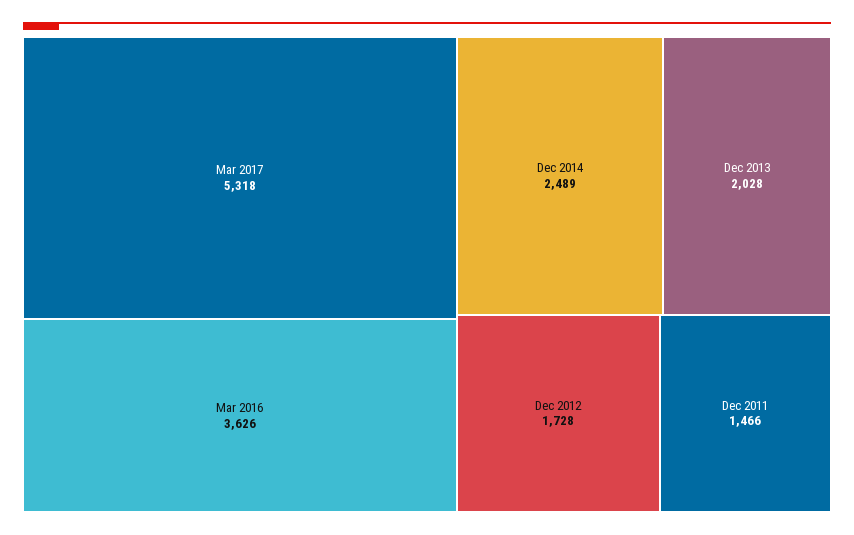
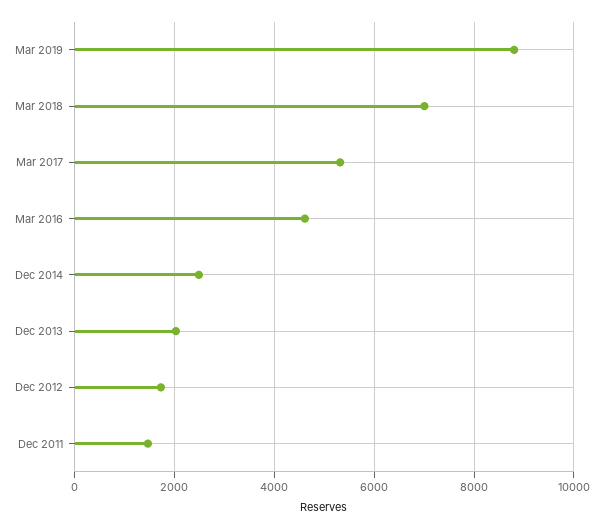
Mar 2016: 3626 -> 4600
Mar 2019: none -> 8800
Mar 2018: none -> 7000

